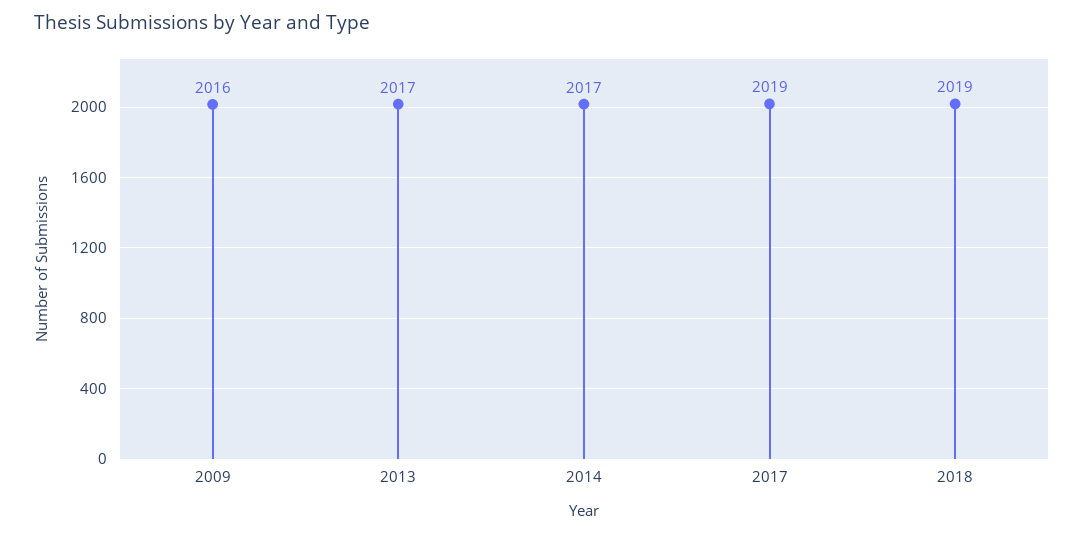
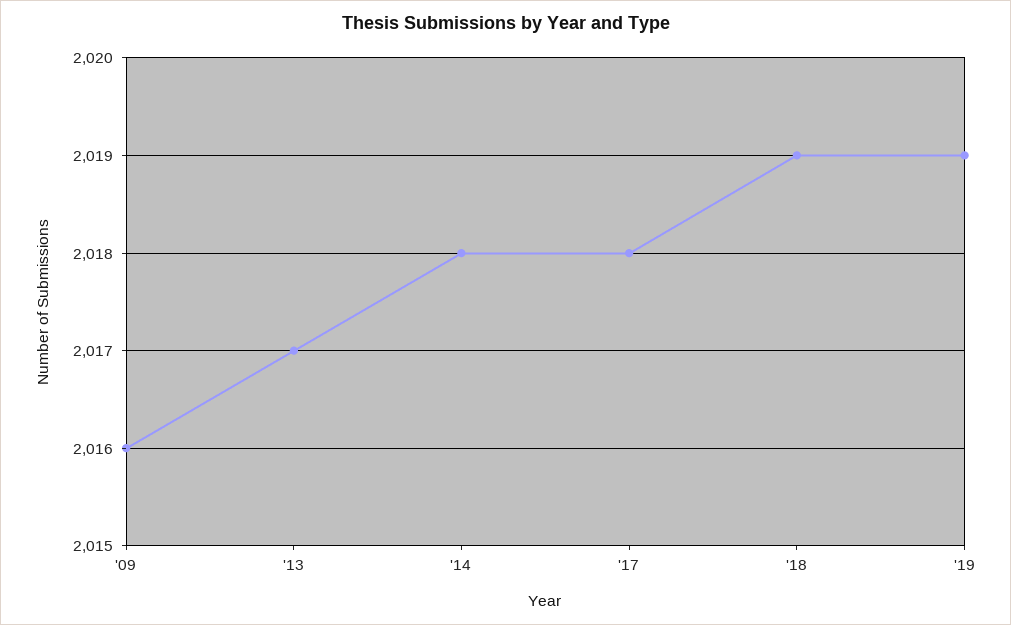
2014: 2017 -> 2018
2017: 2019 -> 2018
'19: none -> 2019

